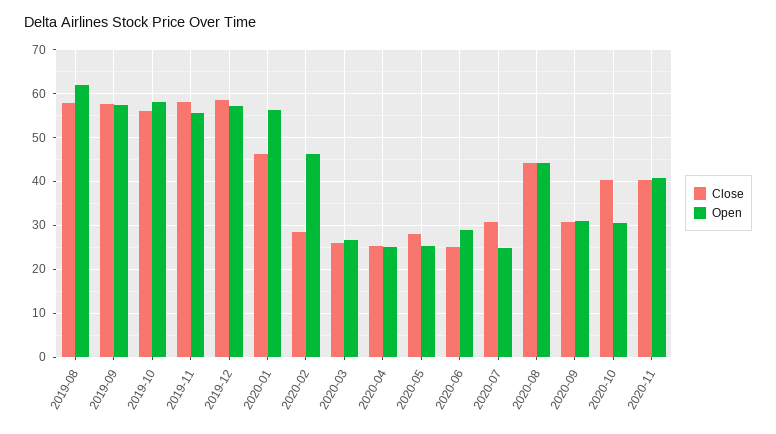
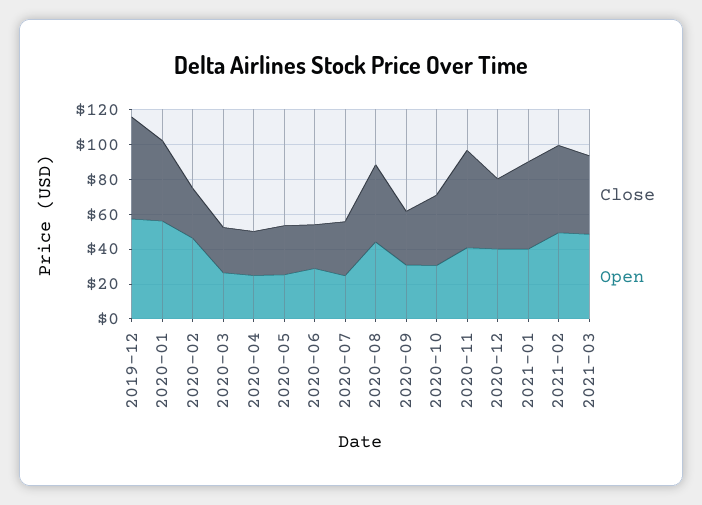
Close, 2019-08: 58 -> none
Open, 2019-08: 62 -> none
Close, 2019-09: 58 -> none
Open, 2019-09: 58 -> none
Close, 2019-10: 56 -> none
Open, 2019-10: 58 -> none
Close, 2019-11: 58 -> none
Open, 2019-11: 56 -> none
Close, 2020-11: 40 -> 55
Close, 2020-12: none -> 40
Open, 2020-12: none -> 40
Close, 2021-01: none -> 50
Open, 2021-01: none -> 40
Close, 2021-02: none -> 50
Open, 2021-02: none -> 50
Close, 2021-03: none -> 45
Open, 2021-03: none -> 50

